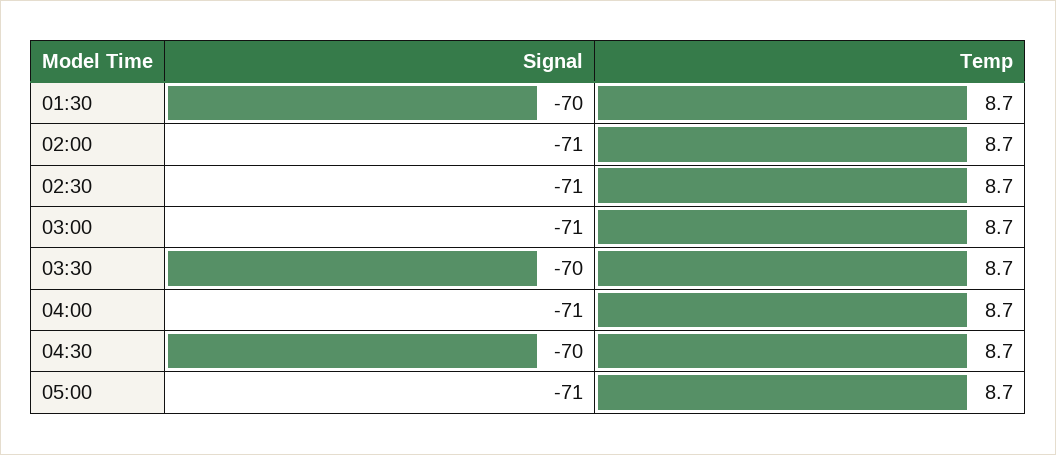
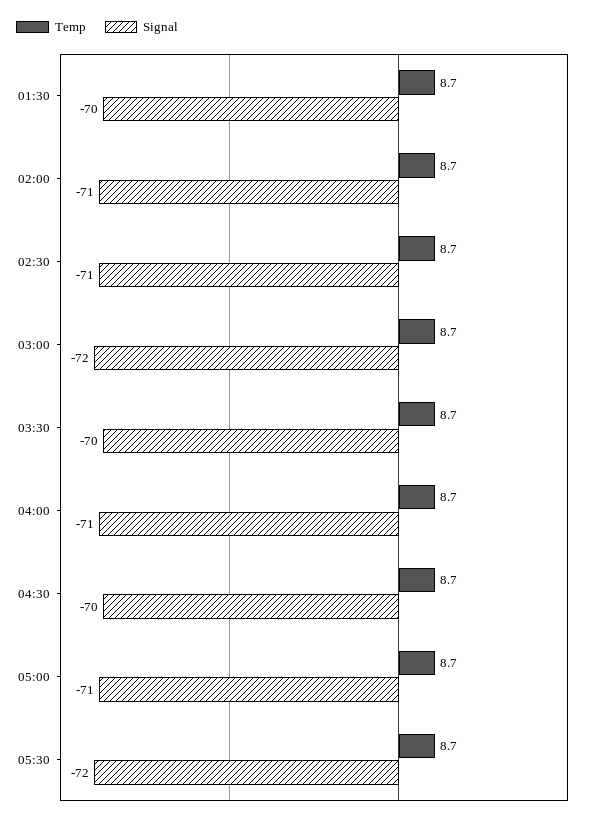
Signal, 03:00: -71 -> -72
Temp, 05:30: none -> 8.7
Signal, 05:30: none -> -72

